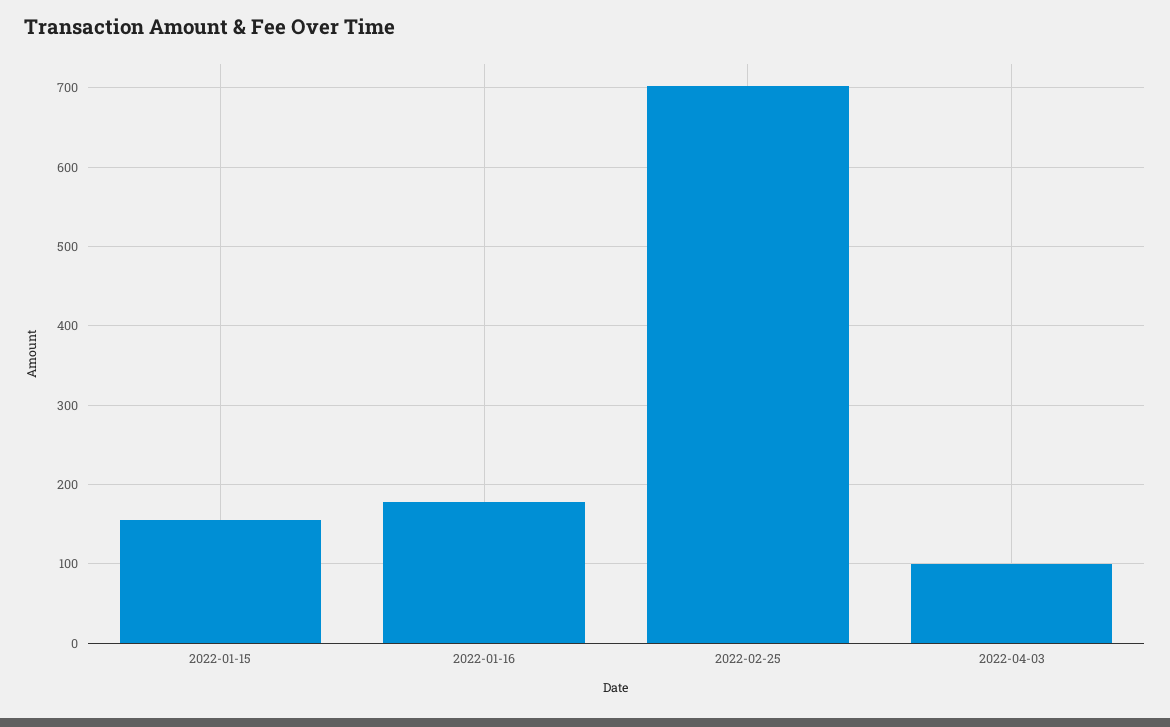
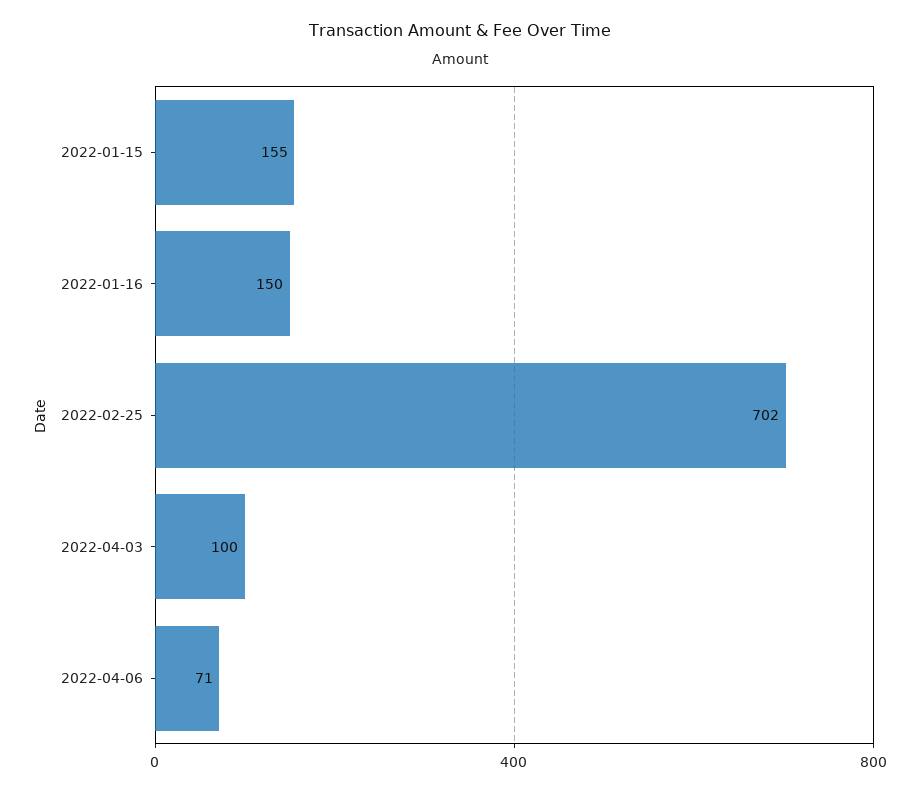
2022-01-16: 180 -> 150
2022-04-06: none -> 71

